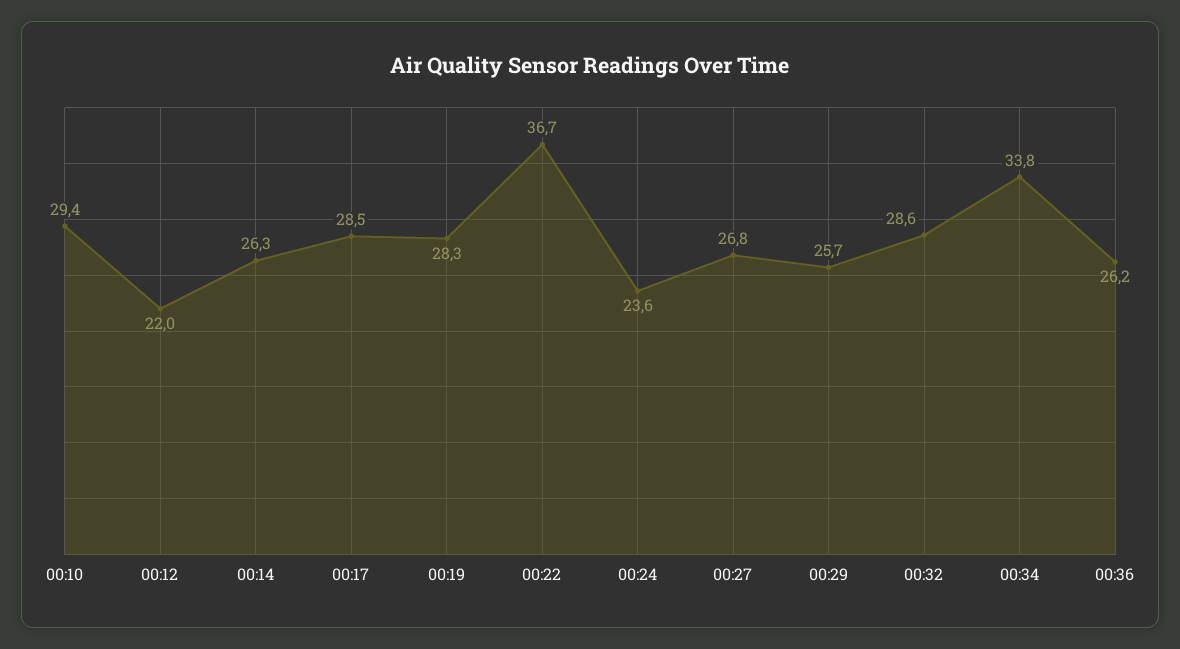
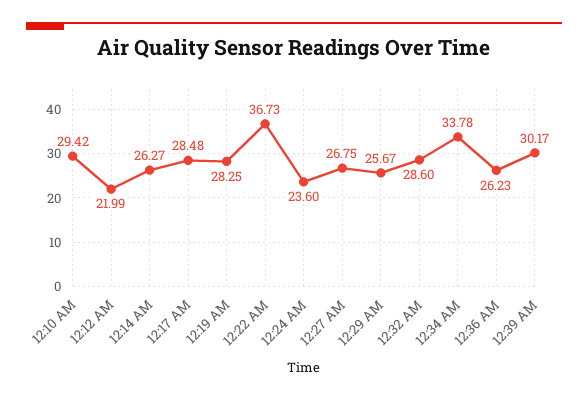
12:39 AM: none -> 30.17

